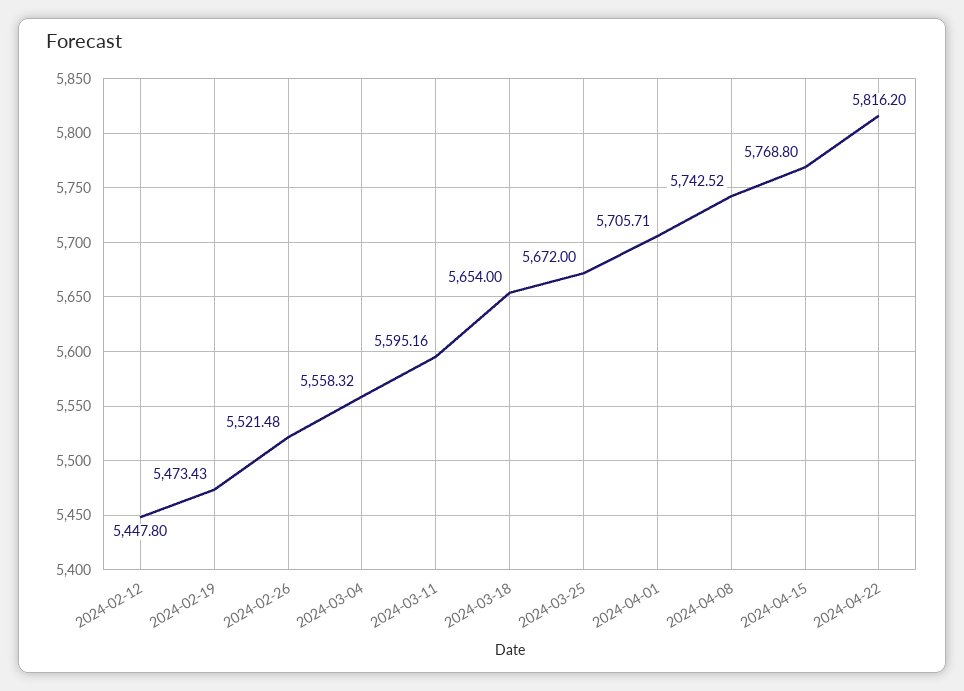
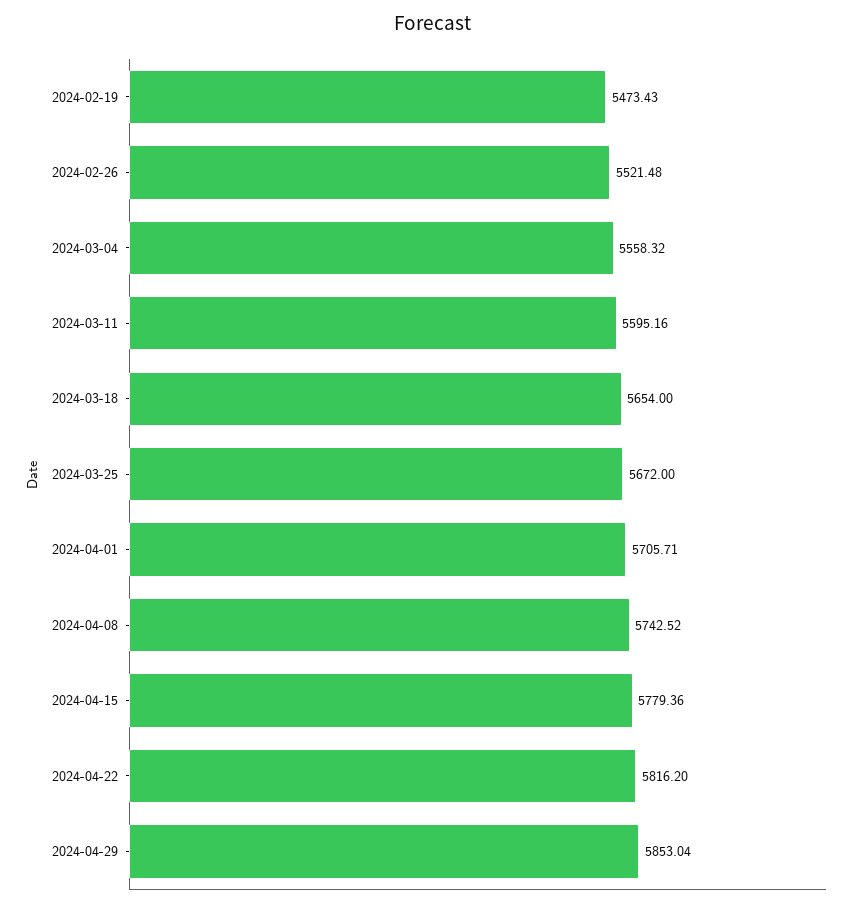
2024-02-12: 5447.8 -> none
2024-04-15: 5768.8 -> 5779.36
2024-04-29: none -> 5853.04

